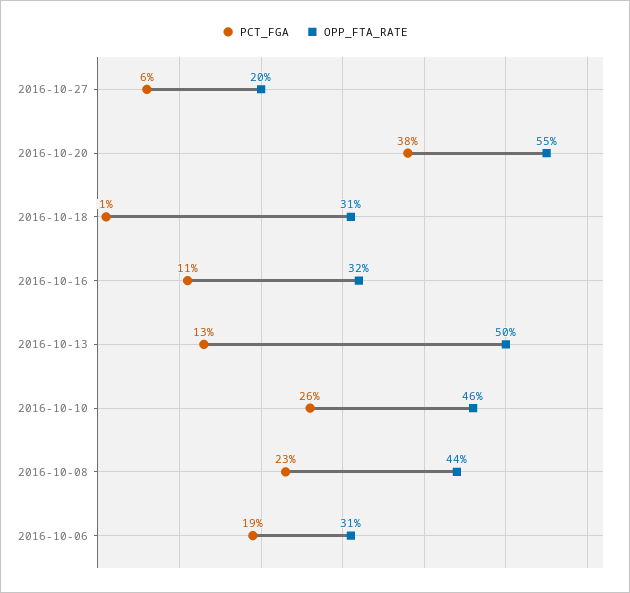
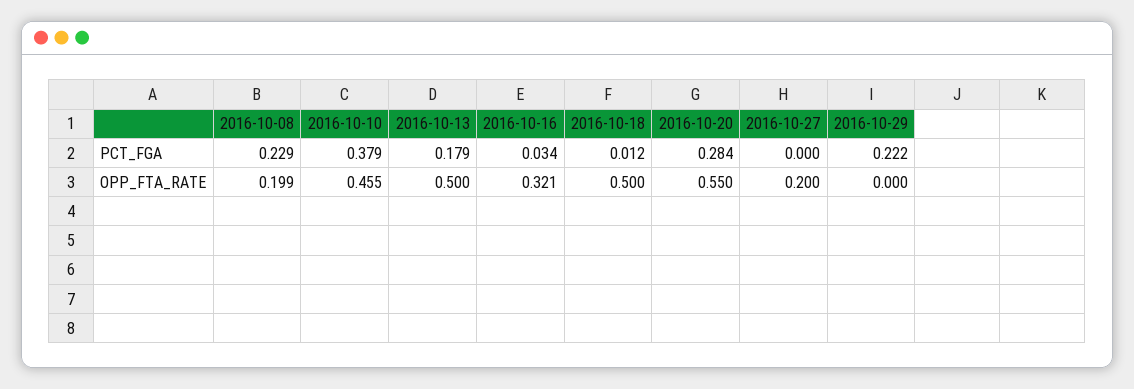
PCT_FGA, 2016-10-27: 0.06 -> 0
PCT_FGA, 2016-10-20: 0.38 -> 0.284
OPP_FTA_RATE, 2016-10-18: 0.31 -> 0.5
PCT_FGA, 2016-10-16: 0.11 -> 0.034
PCT_FGA, 2016-10-13: 0.13 -> 0.179
PCT_FGA, 2016-10-10: 0.26 -> 0.379
OPP_FTA_RATE, 2016-10-08: 0.44 -> 0.199
PCT_FGA, 2016-10-06: 0.19 -> none
OPP_FTA_RATE, 2016-10-06: 0.31 -> none
PCT_FGA, 2016-10-29: none -> 0.222
OPP_FTA_RATE, 2016-10-29: none -> 0

